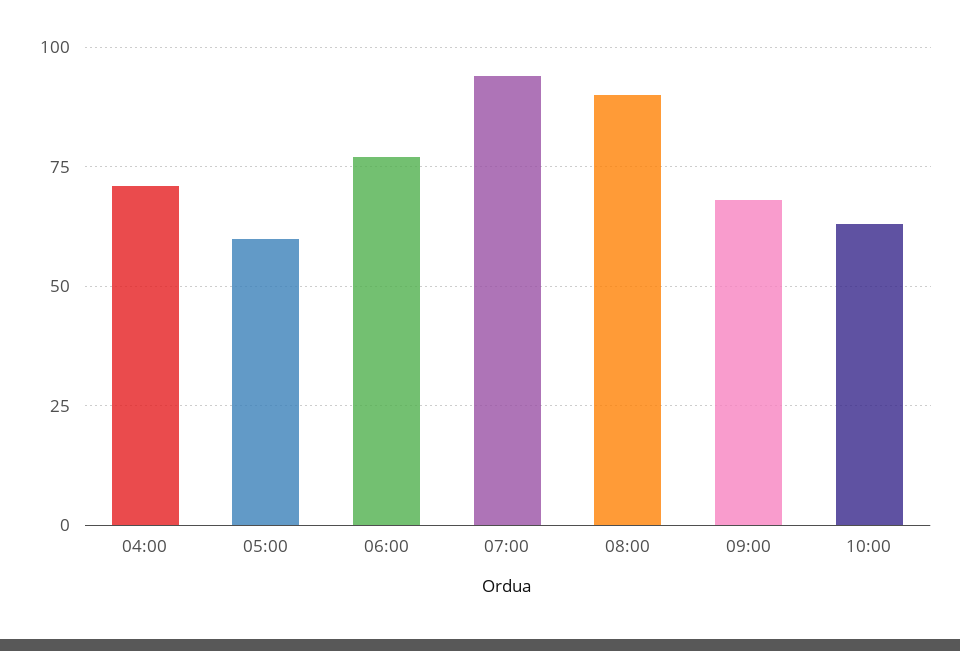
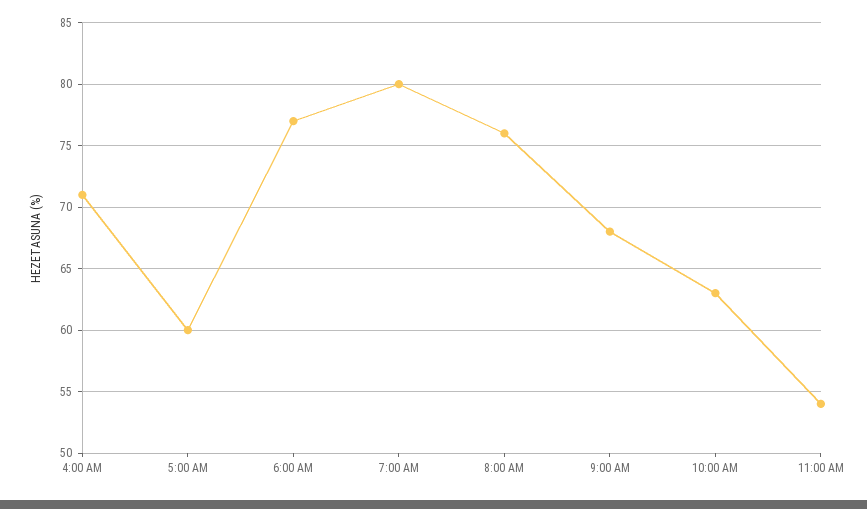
07:00: 95 -> 80
08:00: 90 -> 76
11:00 AM: none -> 54

